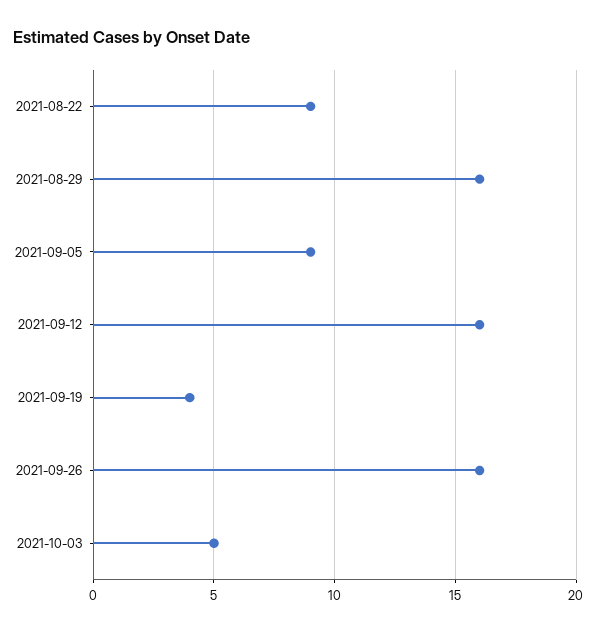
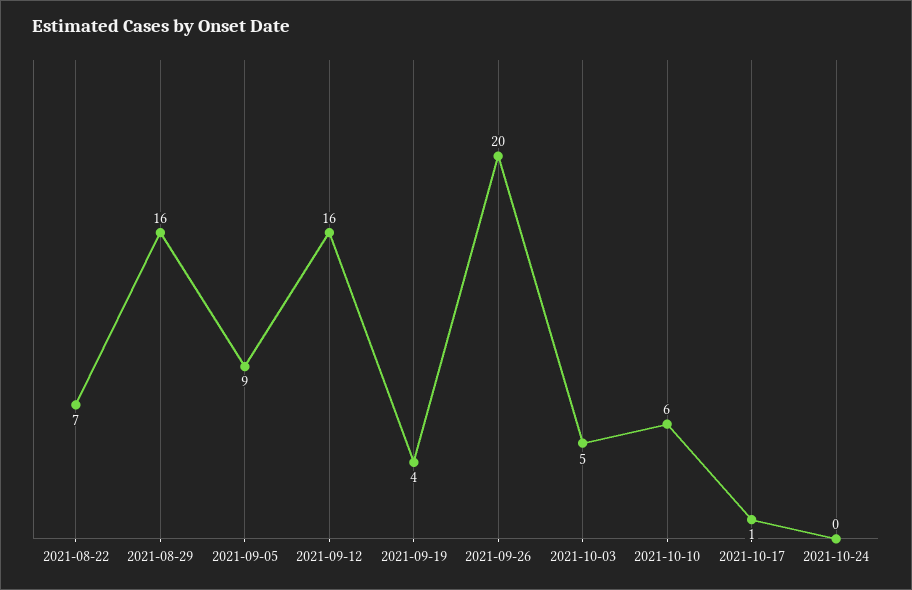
2021-08-22: 9 -> 7
2021-09-26: 16 -> 20
2021-10-10: none -> 6
2021-10-17: none -> 1
2021-10-24: none -> 0

